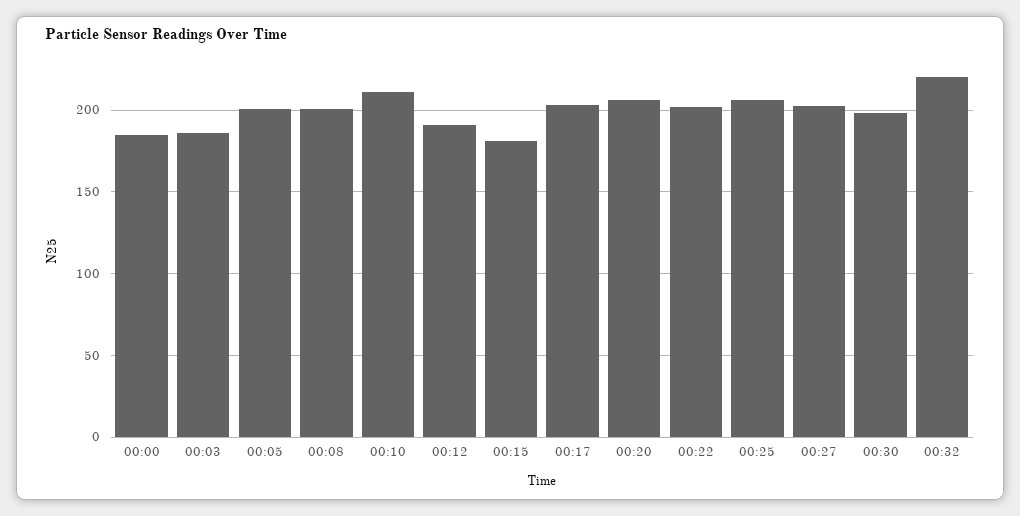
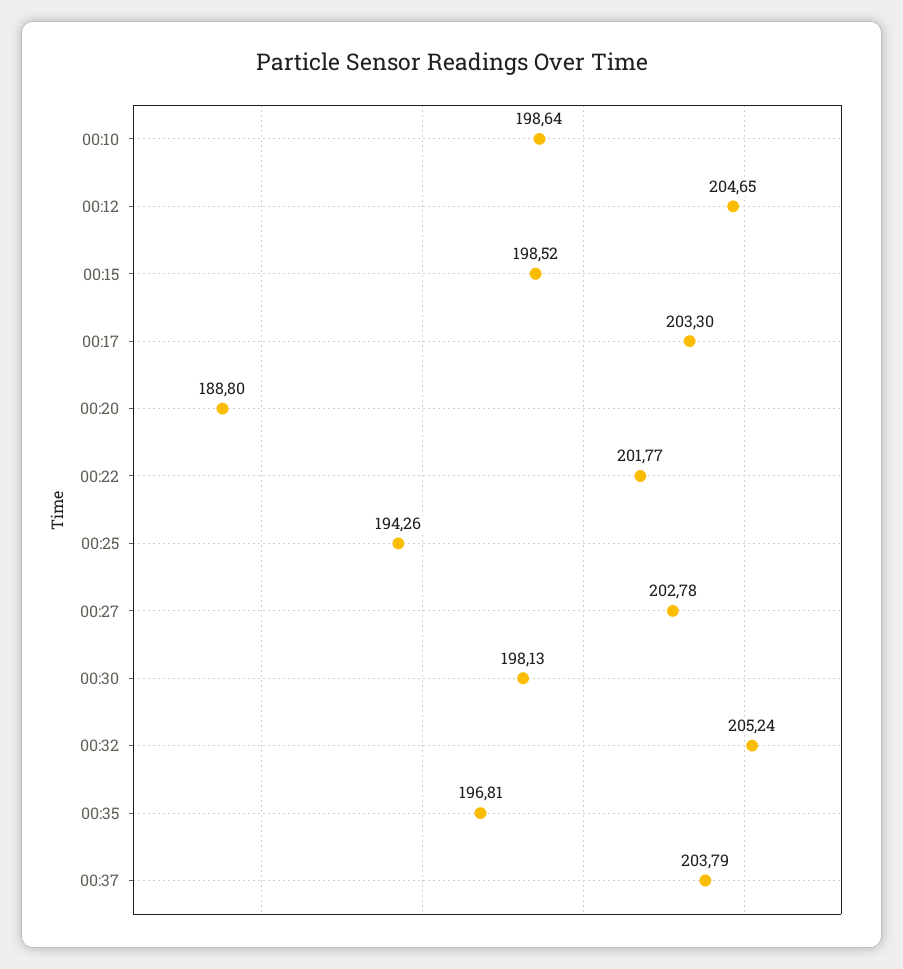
00:00: 185 -> none
00:03: 185 -> none
00:05: 200 -> none
00:08: 200 -> none
00:10: 210 -> 198.64
00:12: 190 -> 204.65
00:15: 180 -> 198.52
00:20: 205 -> 188.8
00:25: 205 -> 194.26
00:32: 220 -> 205.24
00:35: none -> 196.81
00:37: none -> 203.79

